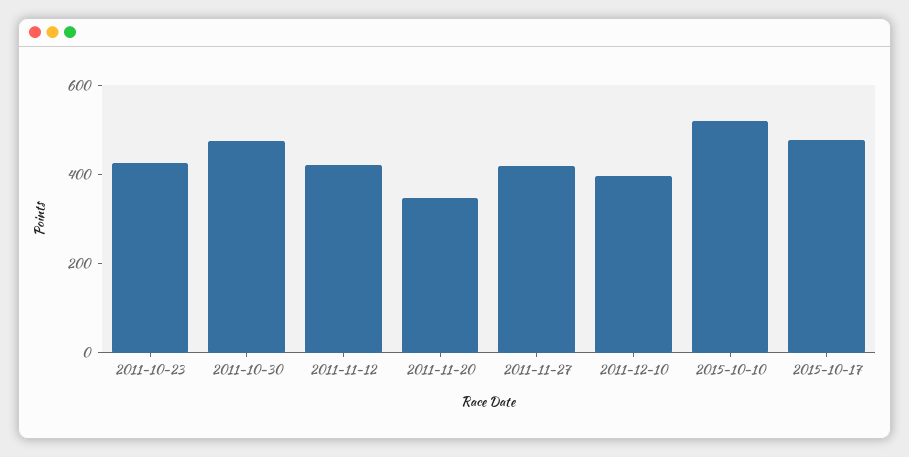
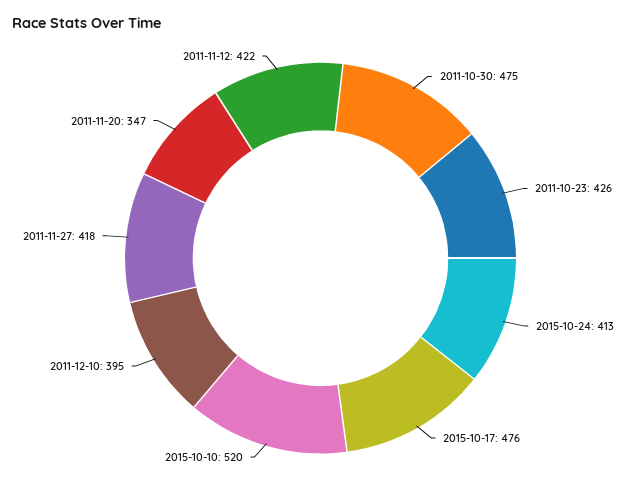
2015-10-24: none -> 413

